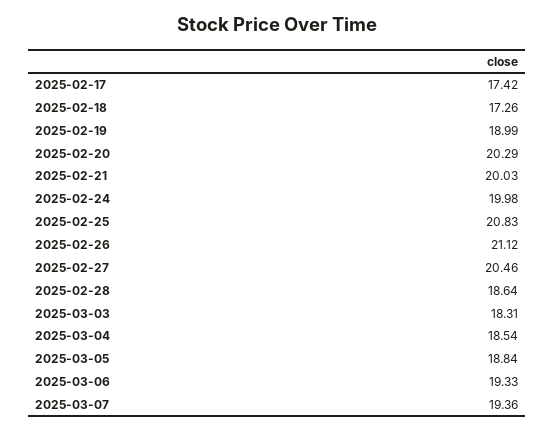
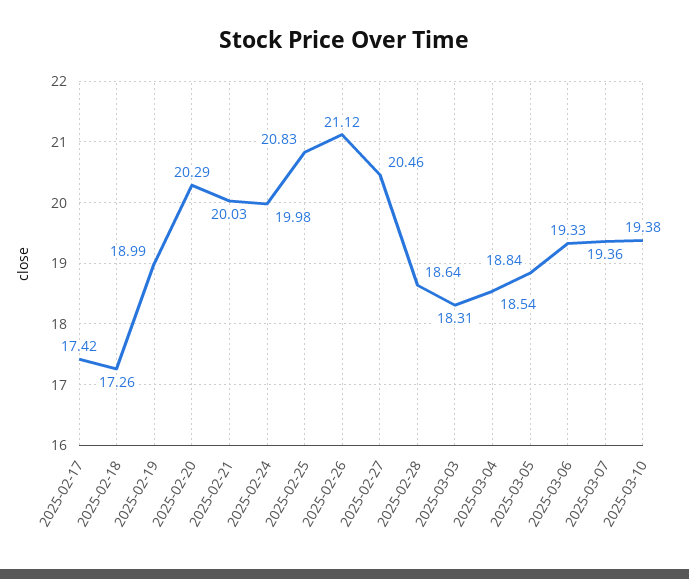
2025-03-10: none -> 19.38

